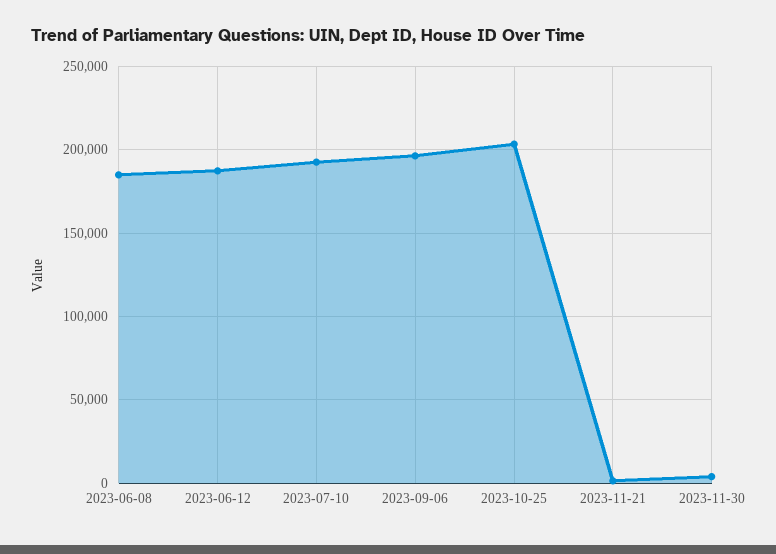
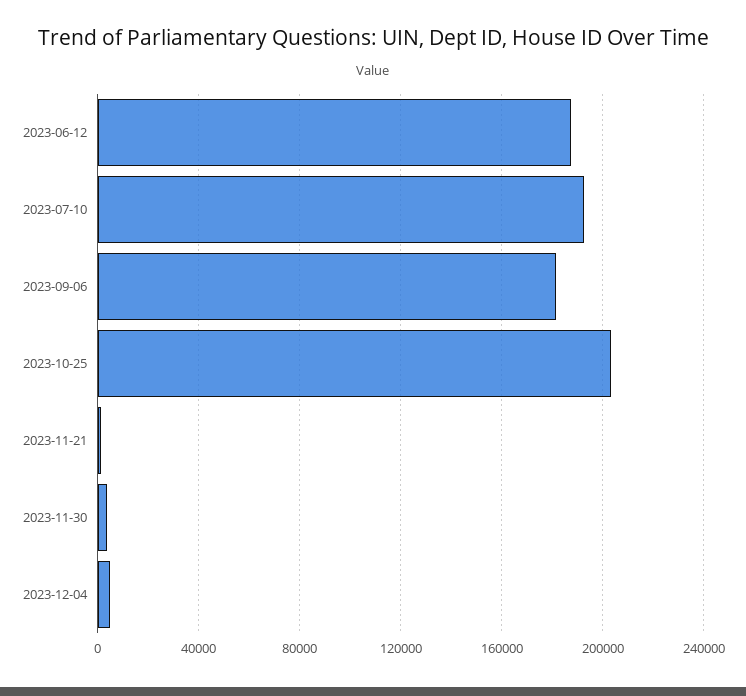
2023-06-08: 185000 -> none
2023-09-06: 195000 -> 180000
2023-12-04: none -> 5000

